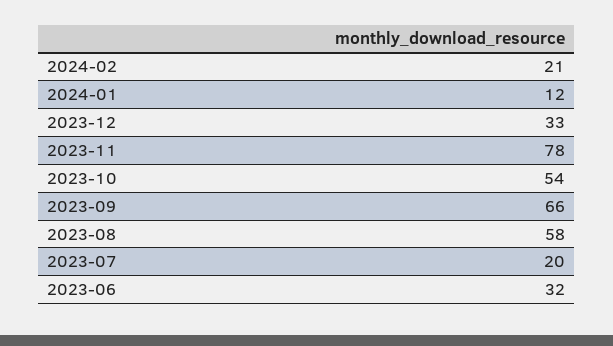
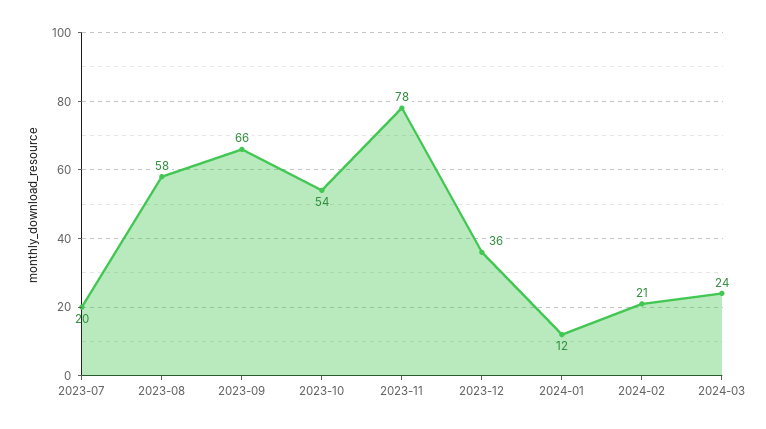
2023-12: 33 -> 36
2023-06: 32 -> none
2024-03: none -> 24

